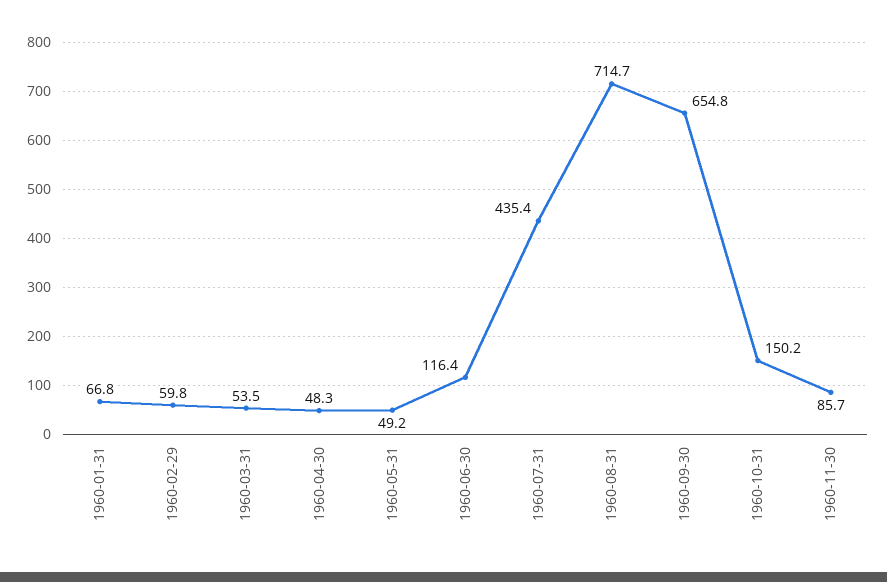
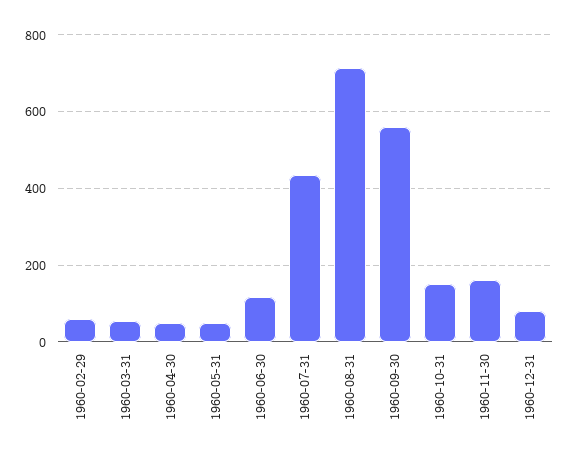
1960-01-31: 66.8 -> none
1960-09-30: 654.8 -> 560
1960-11-30: 85.7 -> 160
1960-12-31: none -> 80

